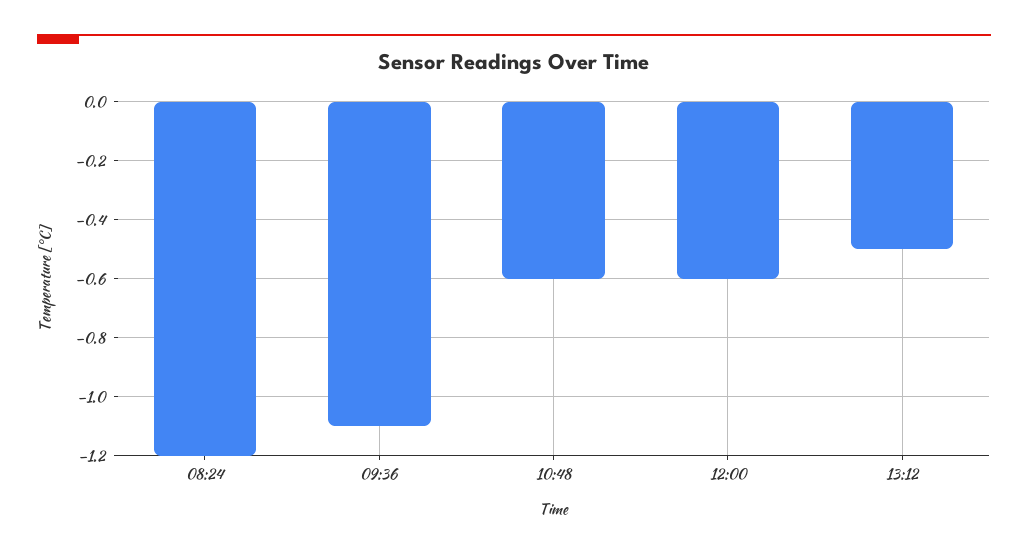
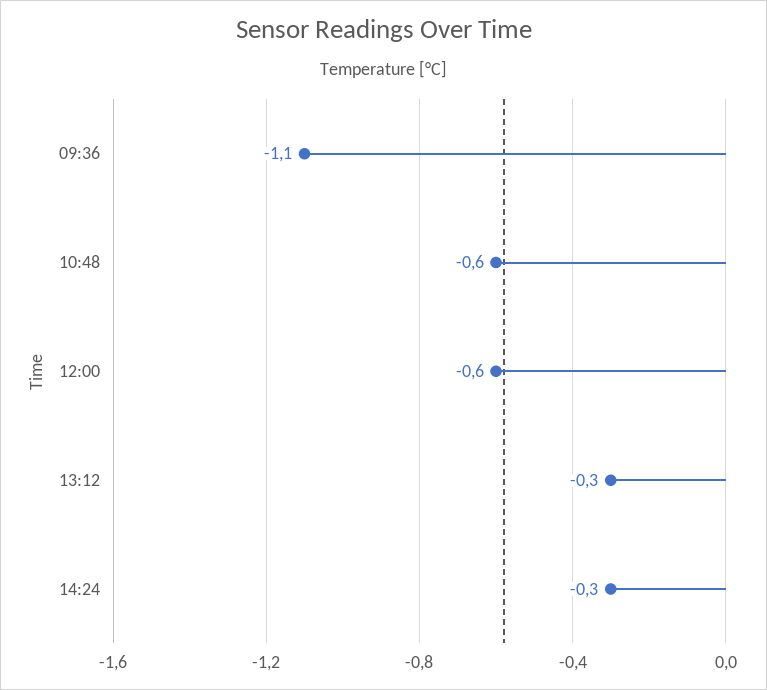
08:24: -1.2 -> none
13:12: -0.5 -> -0.3
14:24: none -> -0.3

